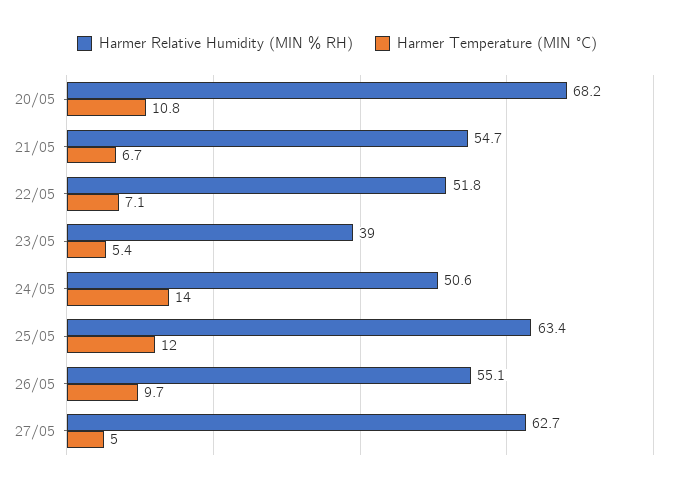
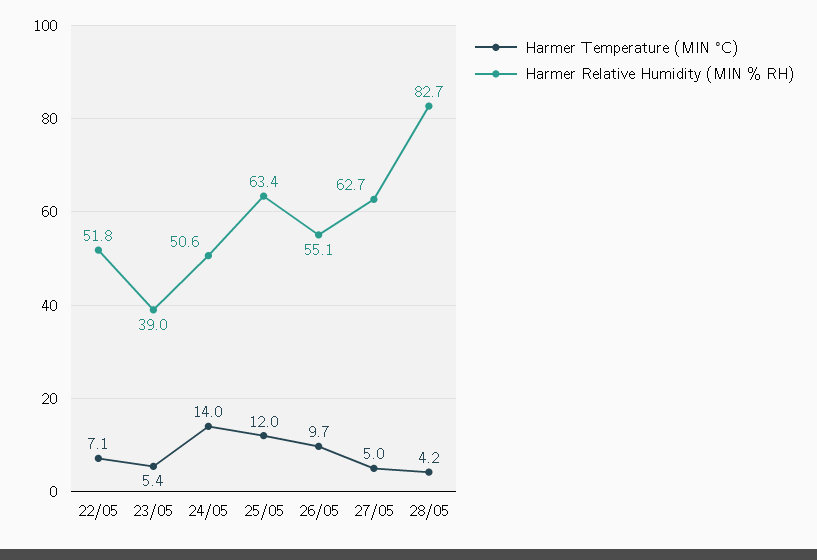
Harmer Relative Humidity (MIN % RH), 20/05: 68.2 -> none
Harmer Temperature (MIN °C), 20/05: 10.8 -> none
Harmer Relative Humidity (MIN % RH), 21/05: 54.7 -> none
Harmer Temperature (MIN °C), 21/05: 6.7 -> none
Harmer Temperature (MIN °C), 28/05: none -> 4.2
Harmer Relative Humidity (MIN % RH), 28/05: none -> 82.7

